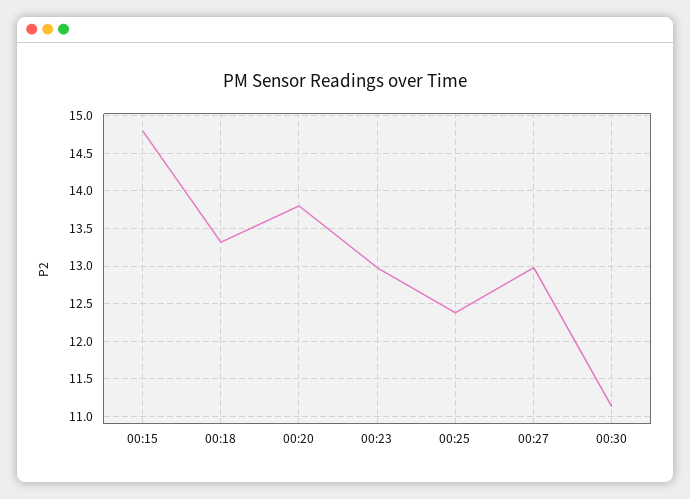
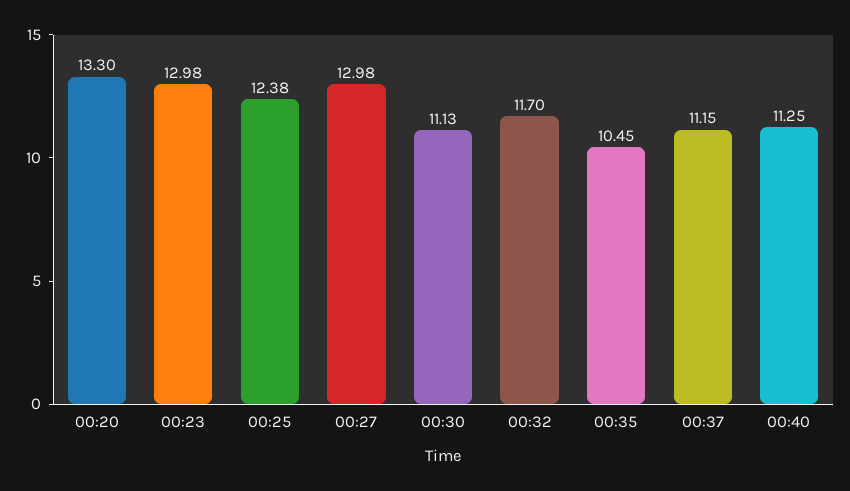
00:15: 14.8 -> none
00:18: 13.3 -> none
00:20: 13.8 -> 13.3
00:32: none -> 11.7
00:35: none -> 10.45
00:37: none -> 11.15
00:40: none -> 11.25

